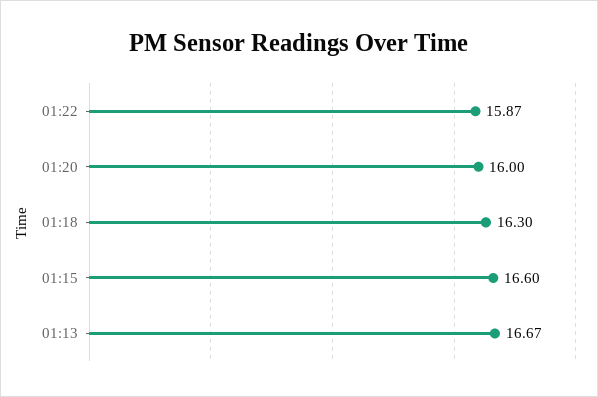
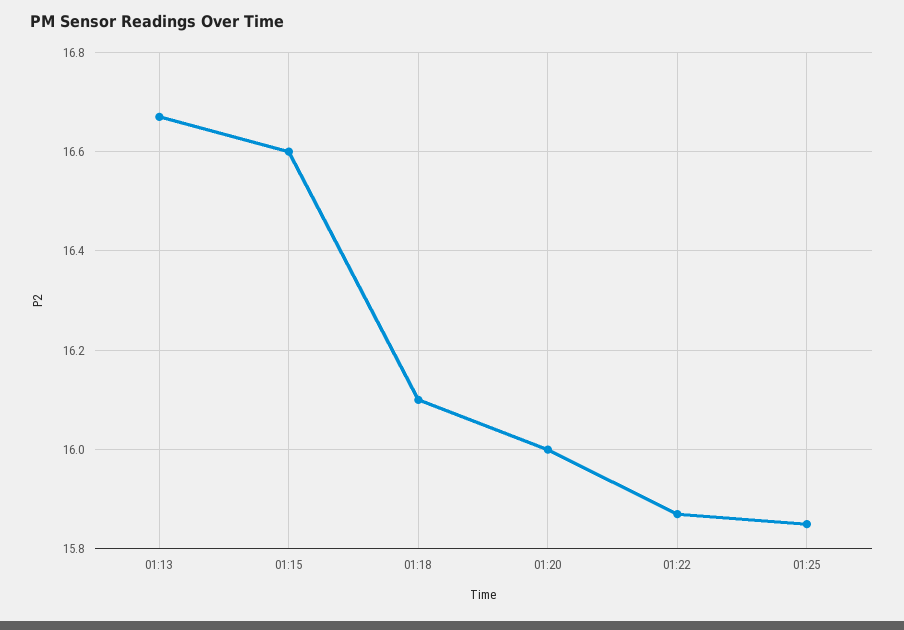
01:18: 16.3 -> 16.1
01:25: none -> 15.85

